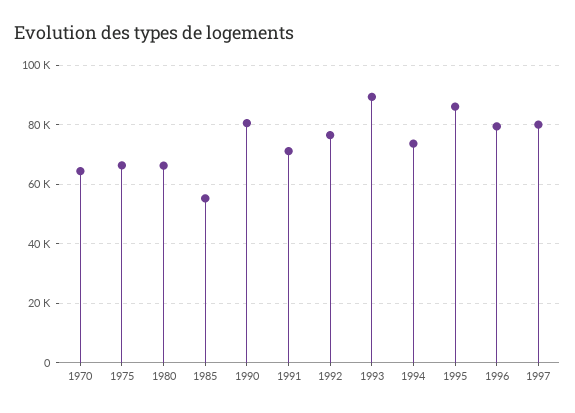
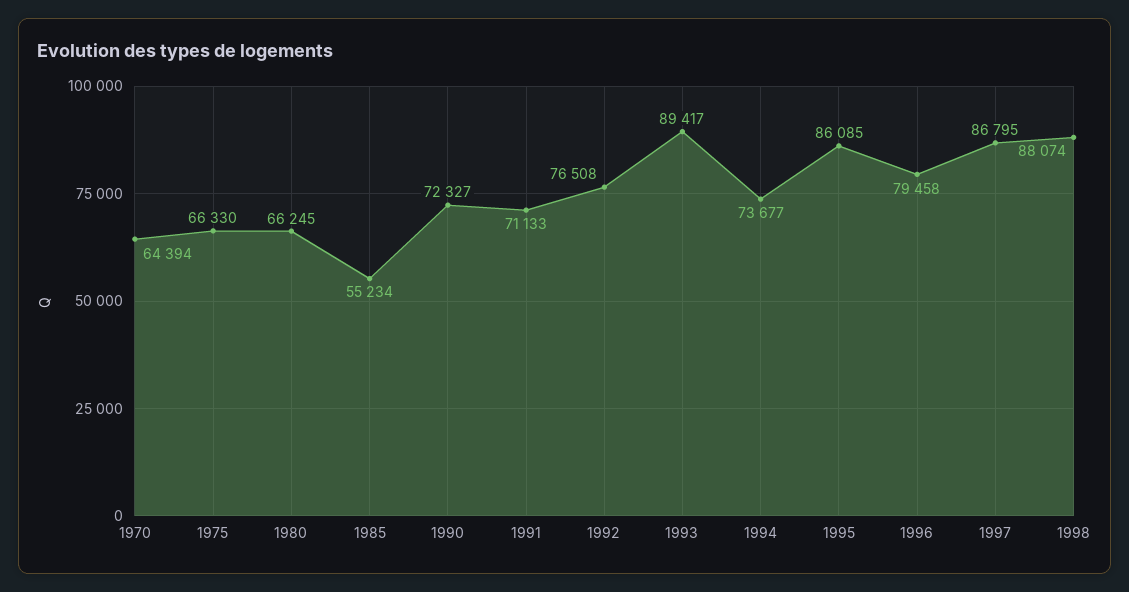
1990: 80000 -> 72327
1997: 80000 -> 86795
1998: none -> 88074

